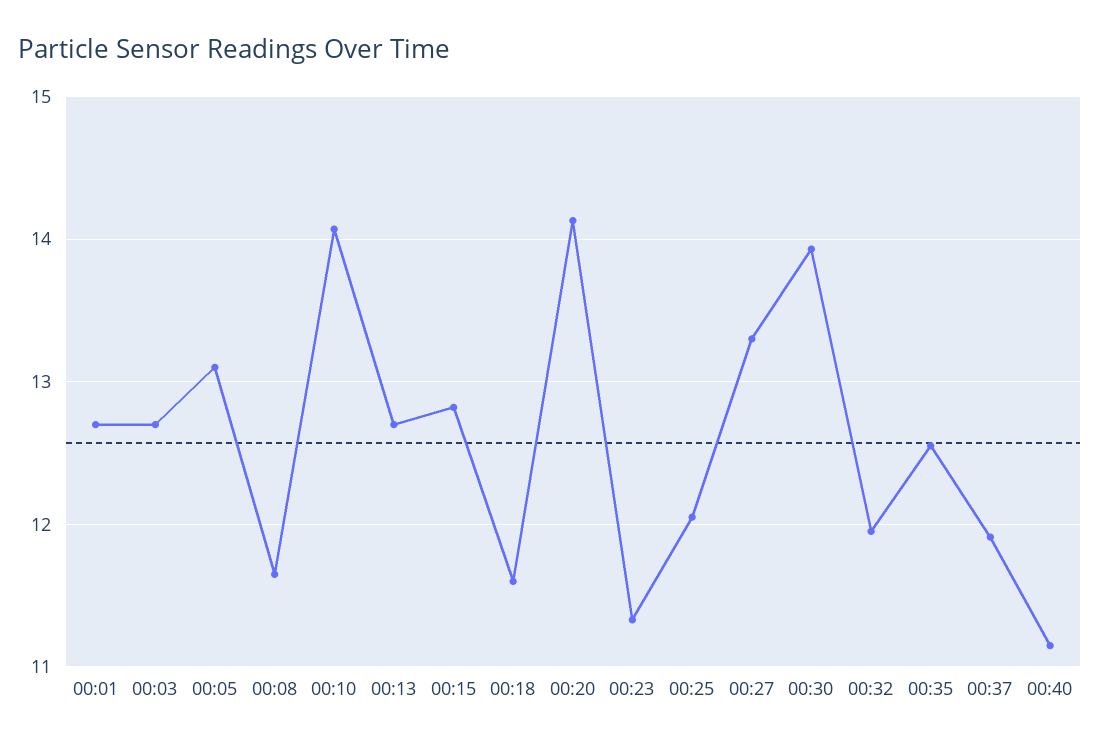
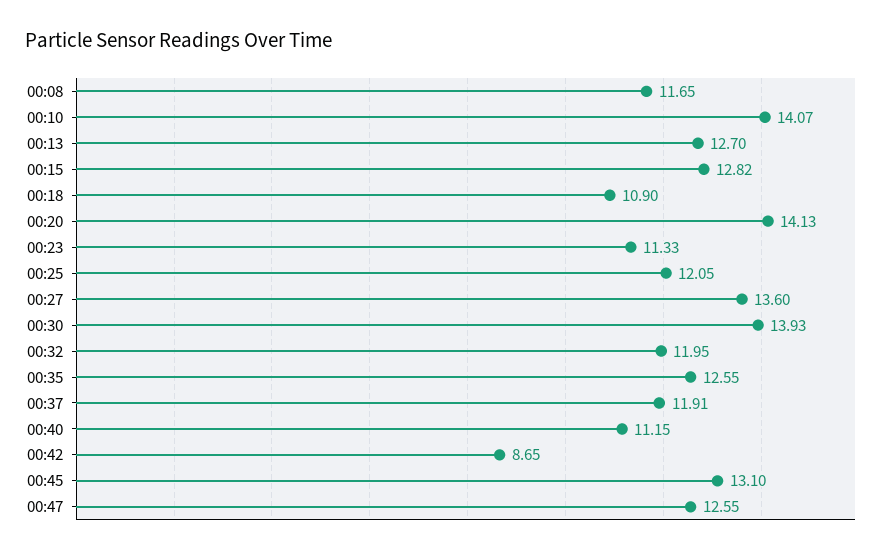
00:01: 12.7 -> none
00:03: 12.7 -> none
00:05: 13.1 -> none
00:18: 11.6 -> 10.9
00:27: 13.3 -> 13.6
00:42: none -> 8.65
00:45: none -> 13.1
00:47: none -> 12.55

